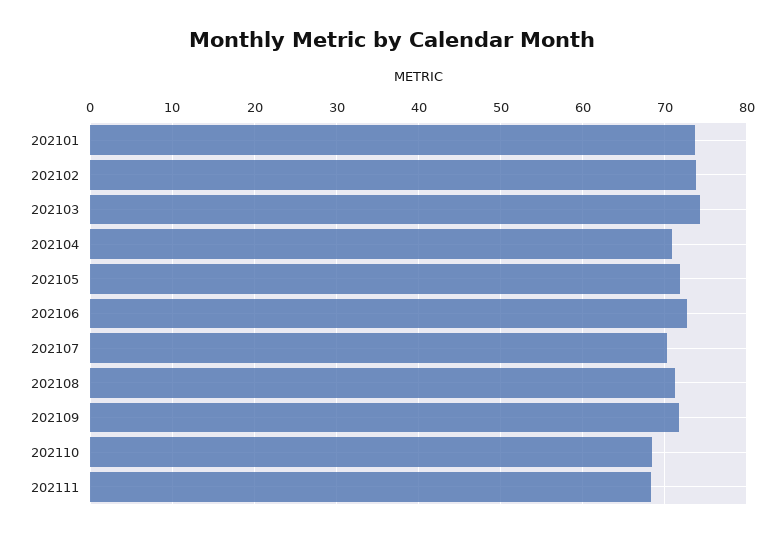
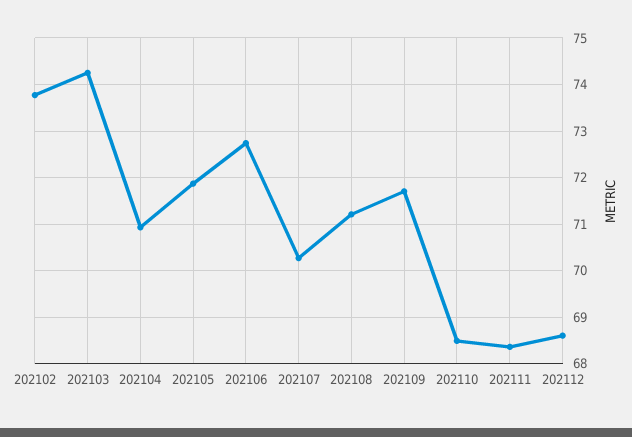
202101: 74 -> none
202112: none -> 68.6

